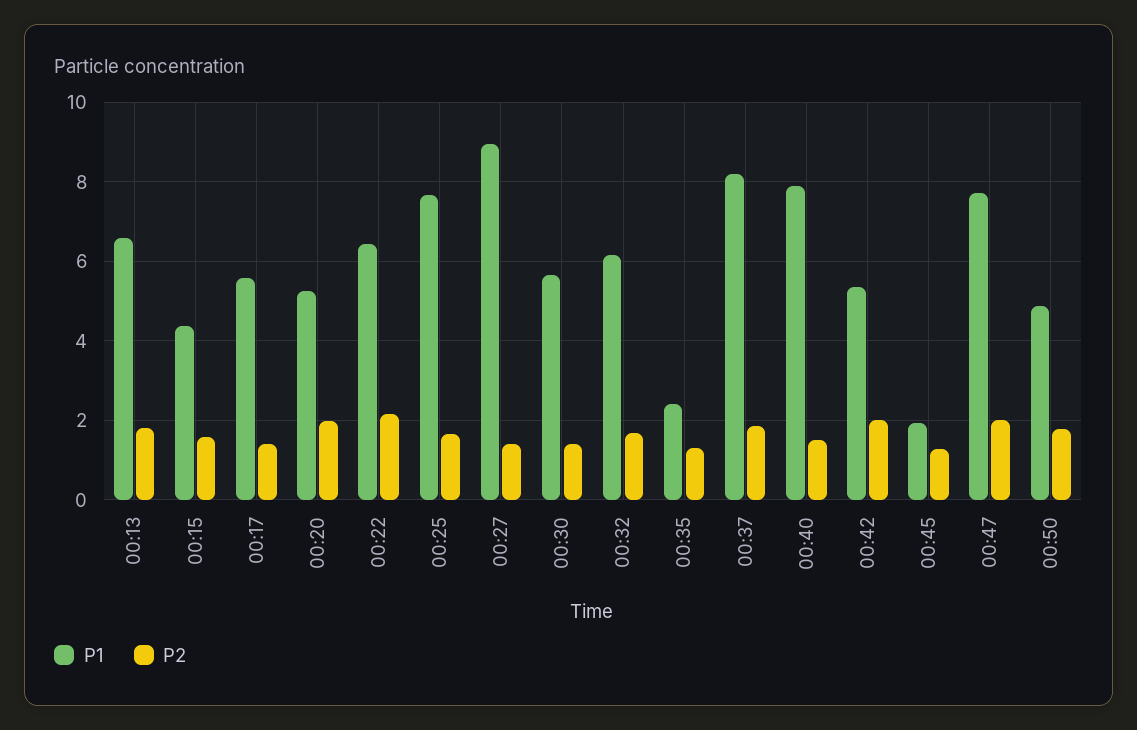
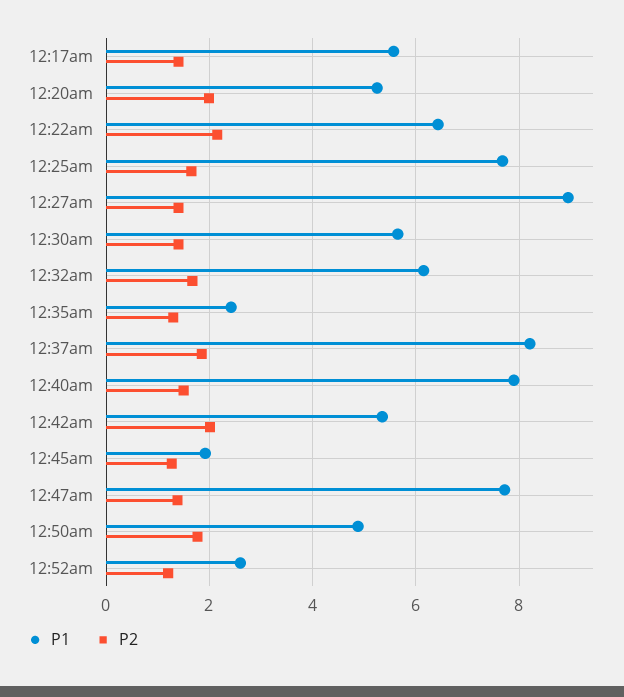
P1, 00:13: 6.6 -> none
P2, 00:13: 1.8 -> none
P1, 00:15: 4.4 -> none
P2, 00:15: 1.6 -> none
P2, 00:47: 2 -> 1.4
P1, 12:52am: none -> 2.6
P2, 12:52am: none -> 1.2

